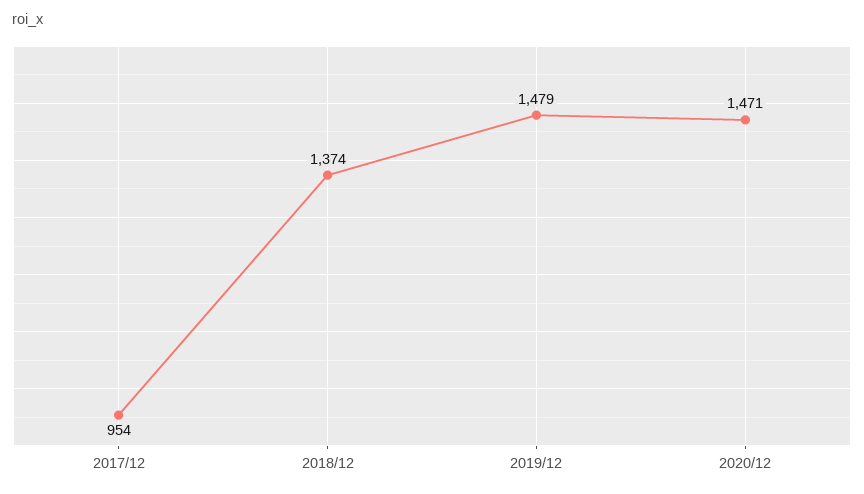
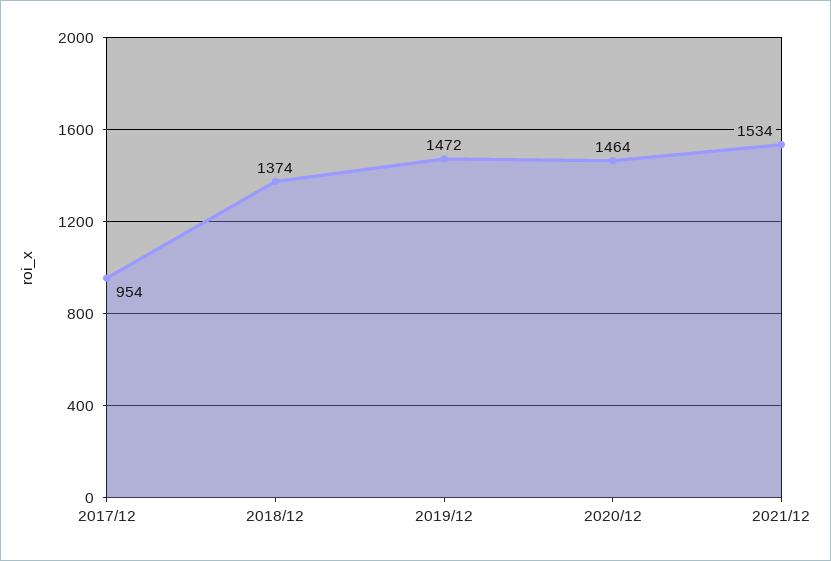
2019/12: 1479 -> 1472
2020/12: 1471 -> 1464
2021/12: none -> 1534

